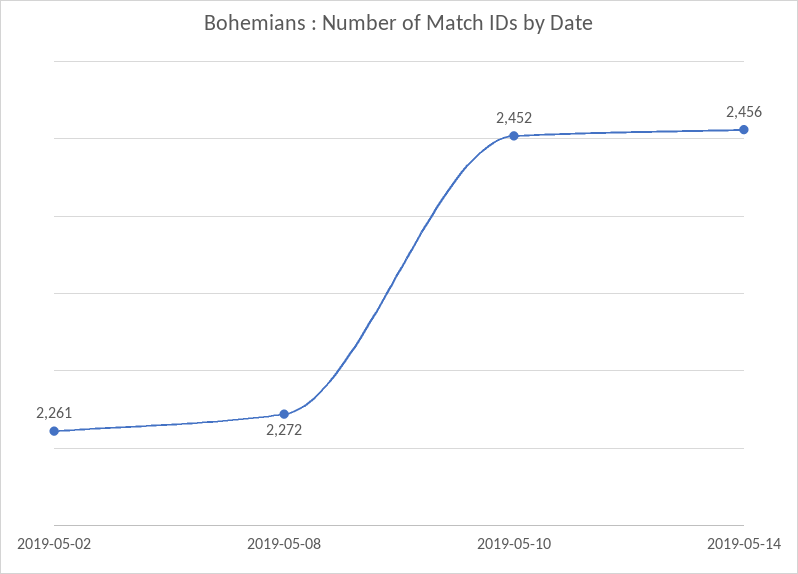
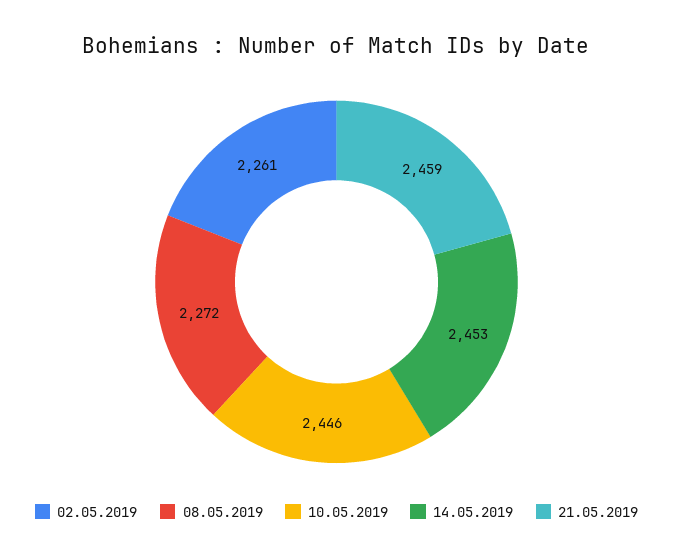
2019-05-10: 2452 -> 2446
2019-05-14: 2456 -> 2453
21.05.2019: none -> 2459

